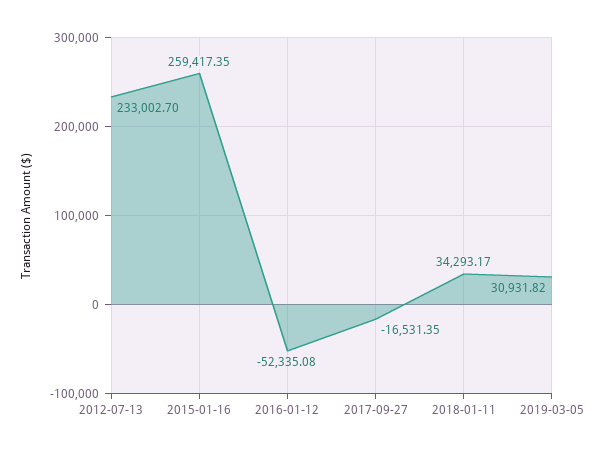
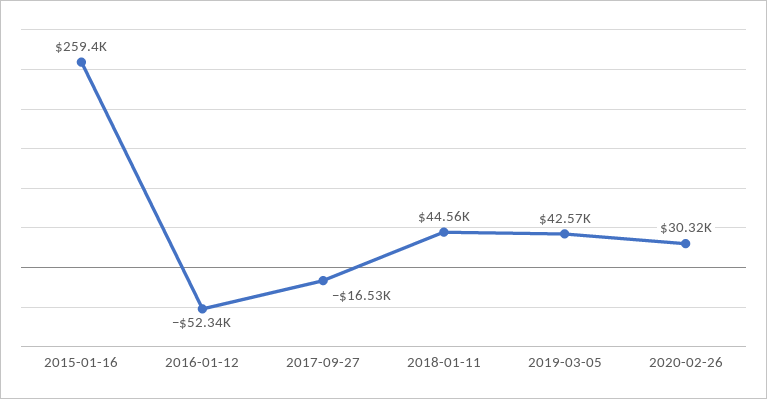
2012-07-13: 233002.7 -> none
2018-01-11: 34293.17 -> 44560
2019-03-05: 30931.82 -> 42570
2020-02-26: none -> 30320

